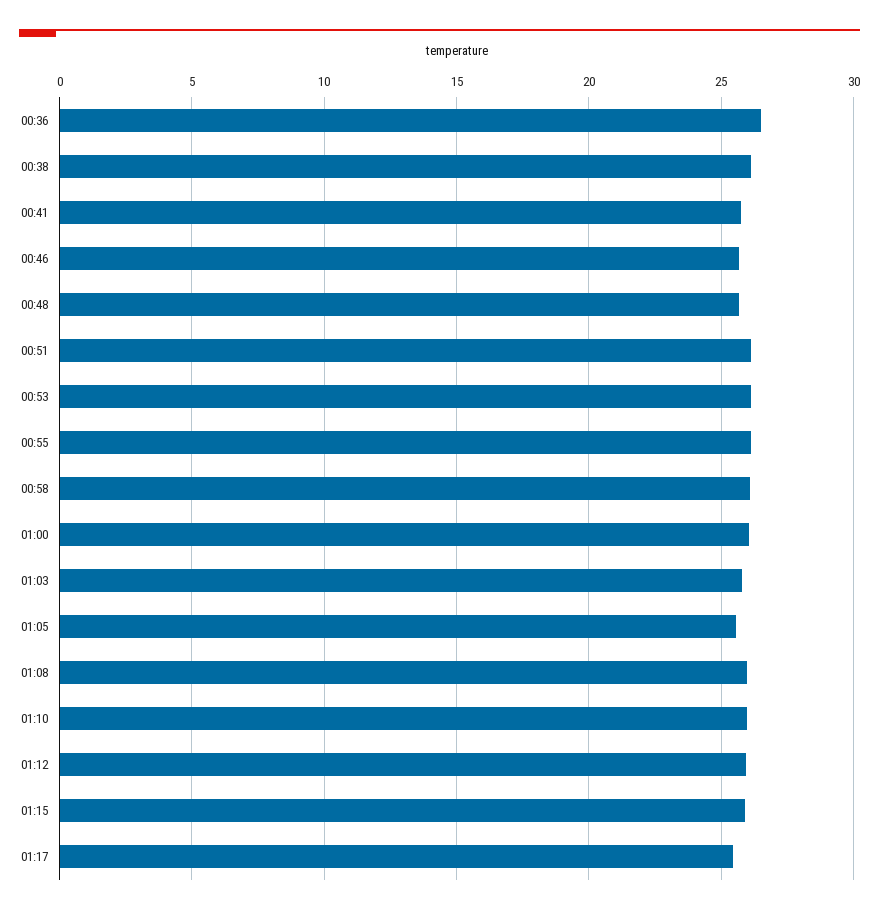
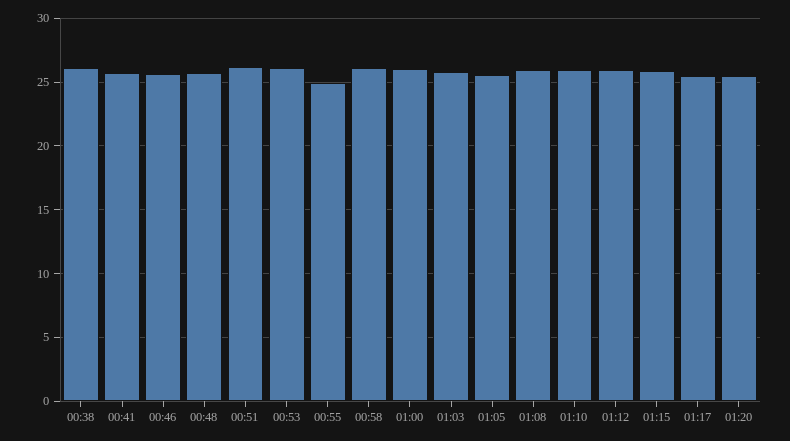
00:36: 26.5 -> none
00:55: 26 -> 25
01:20: none -> 25.5

